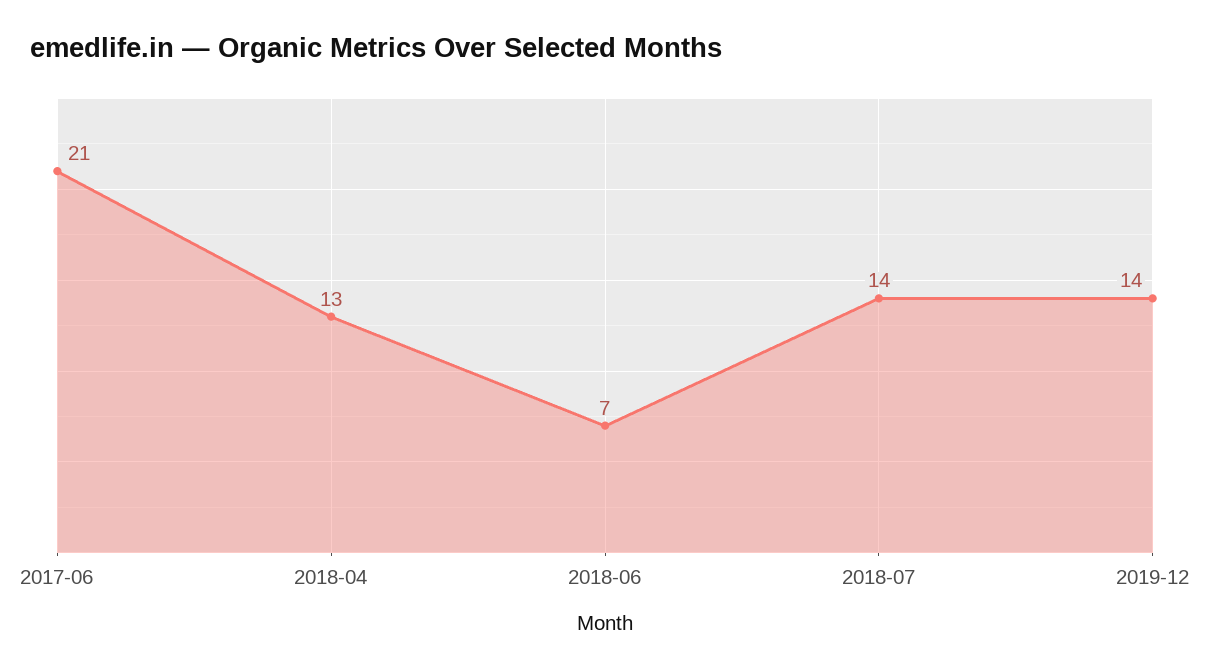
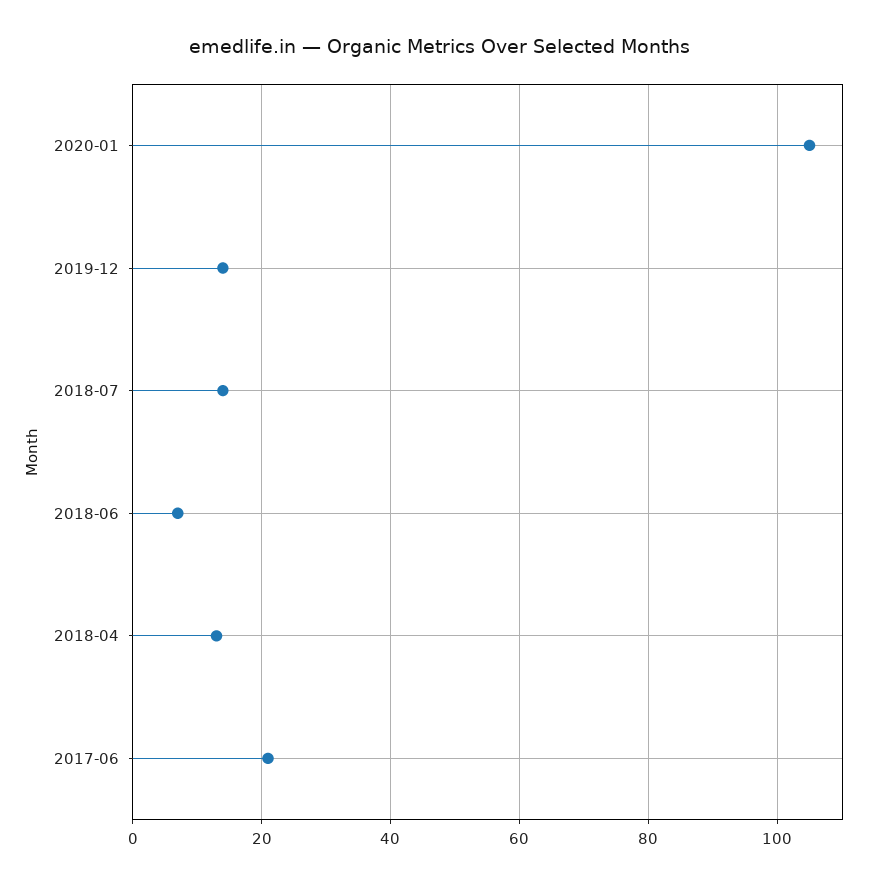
2020-01: none -> 105

